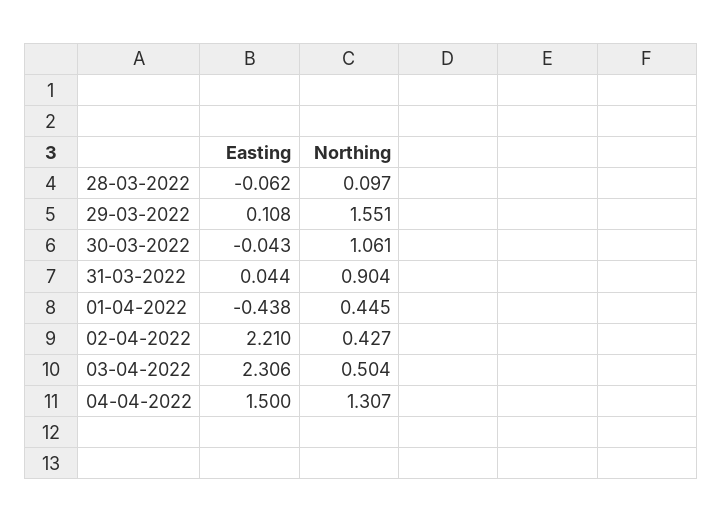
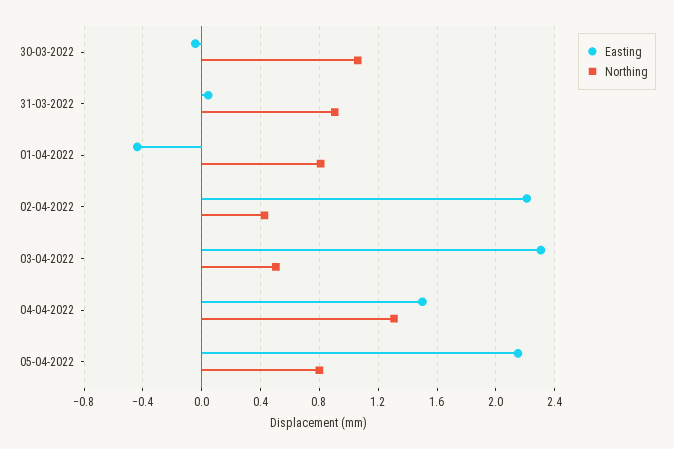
Easting, 28-03-2022: -0.062 -> none
Northing, 28-03-2022: 0.097 -> none
Easting, 29-03-2022: 0.108 -> none
Northing, 29-03-2022: 1.551 -> none
Northing, 01-04-2022: 0.445 -> 0.8
Easting, 05-04-2022: none -> 2.15
Northing, 05-04-2022: none -> 0.8

